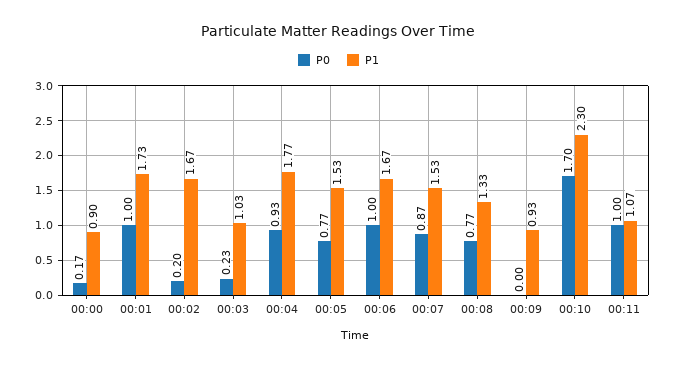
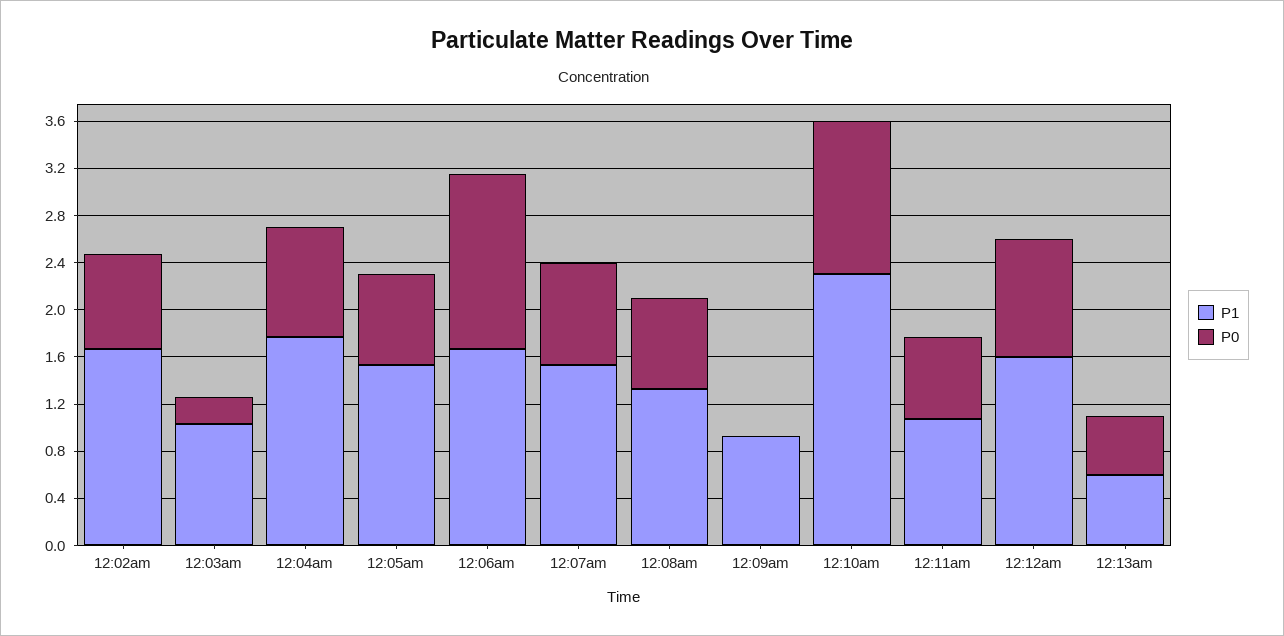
P0, 00:00: 0.17 -> none
P1, 00:00: 0.9 -> none
P0, 00:01: 1 -> none
P1, 00:01: 1.73 -> none
P0, 00:02: 0.2 -> 0.8
P0, 00:06: 1 -> 1.5
P0, 00:10: 1.7 -> 1.3
P0, 00:11: 1 -> 0.7
P1, 12:12am: none -> 1.6
P0, 12:12am: none -> 1
P1, 12:13am: none -> 0.6
P0, 12:13am: none -> 0.5

